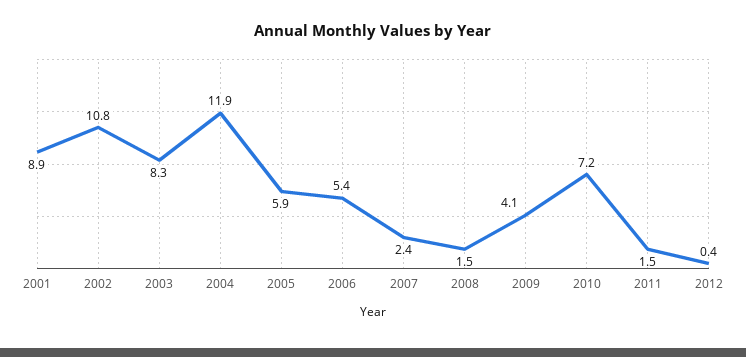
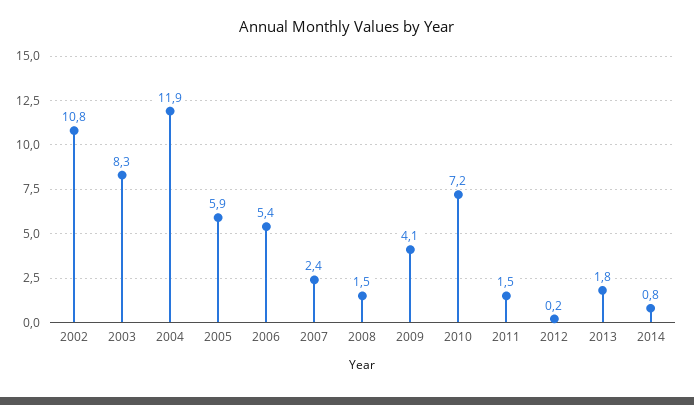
2001: 8.9 -> none
2012: 0.4 -> 0.2
2013: none -> 1.8
2014: none -> 0.8

